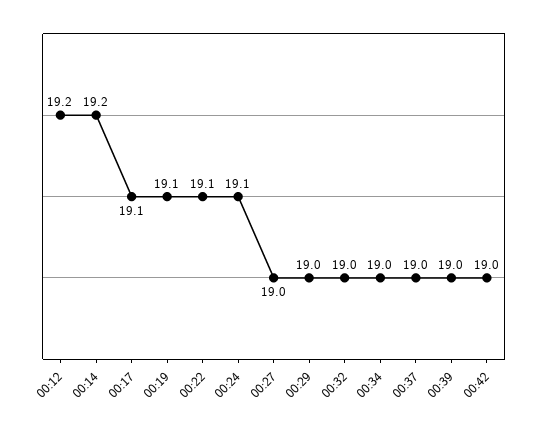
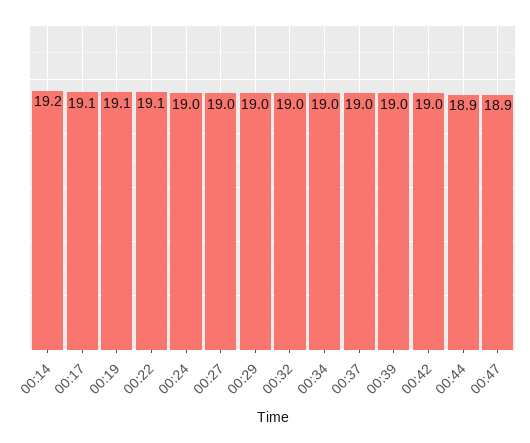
00:12: 19.2 -> none
00:24: 19.1 -> 19
00:44: none -> 18.9
00:47: none -> 18.9

